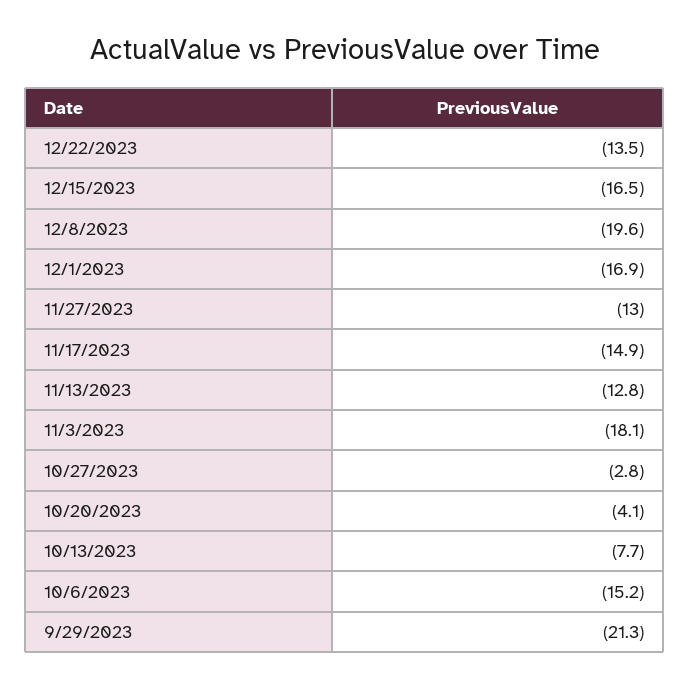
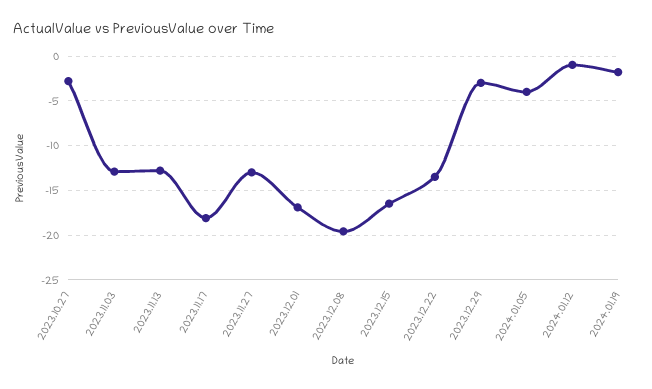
11/17/2023: -14.9 -> -18
11/3/2023: -18.1 -> -13
10/20/2023: -4.1 -> none
10/13/2023: -7.7 -> none
10/6/2023: -15.2 -> none
9/29/2023: -21.3 -> none
2023.12.29: none -> -3
2024.01.05: none -> -4
2024.01.12: none -> -1
2024.01.19: none -> -2

